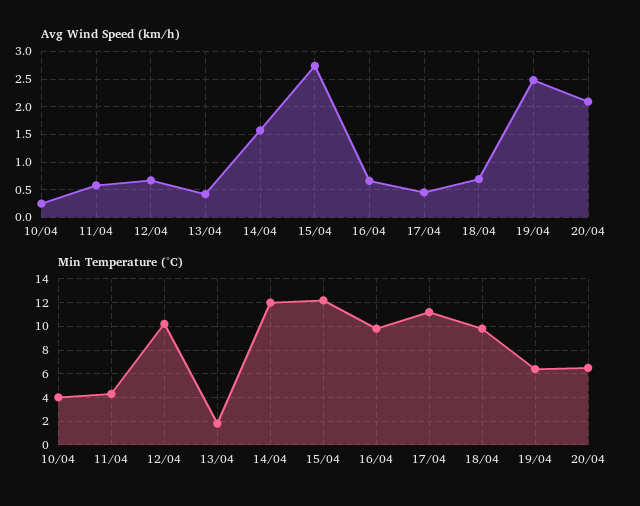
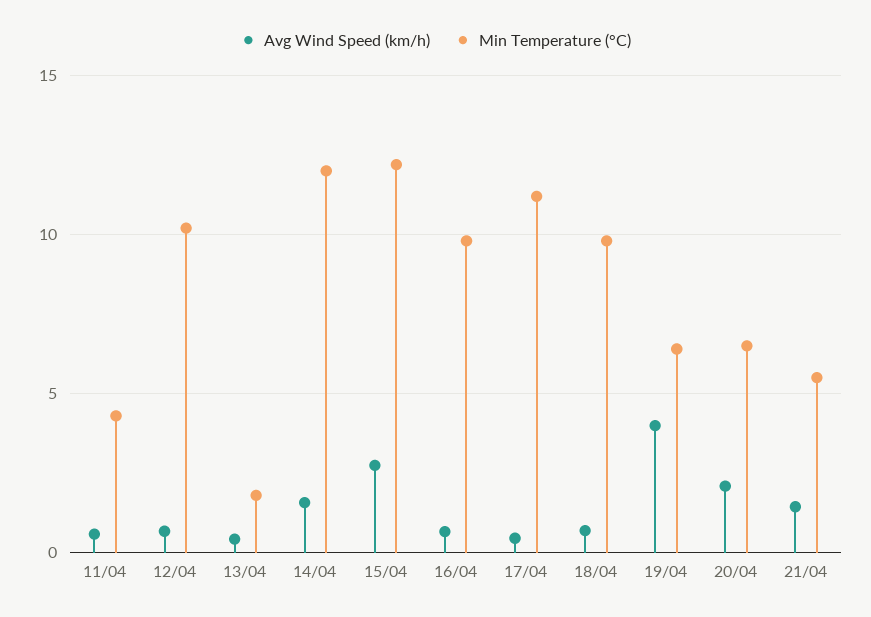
Avg Wind Speed (km/h), 10/04: 0.25 -> none
Avg Wind Speed (km/h), 19/04: 2.5 -> 4
Min Temperature (°C), 10/04: 4 -> none
Avg Wind Speed (km/h), 21/04: none -> 1.5
Min Temperature (°C), 21/04: none -> 5.5

